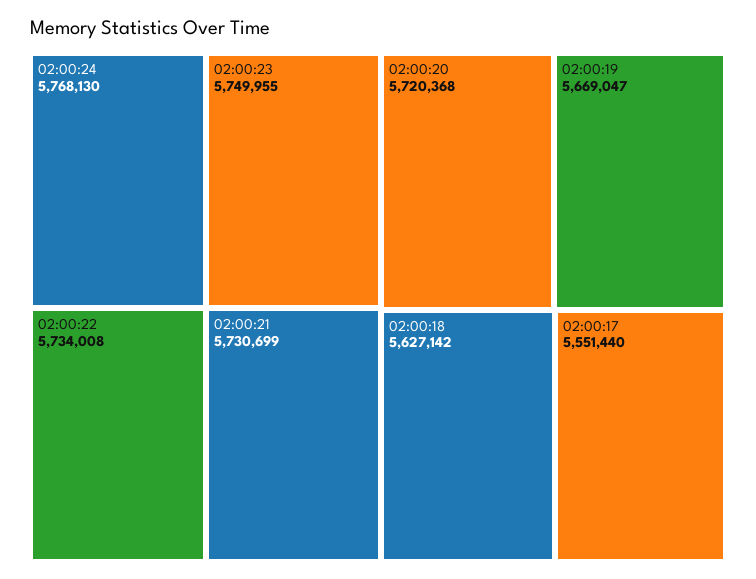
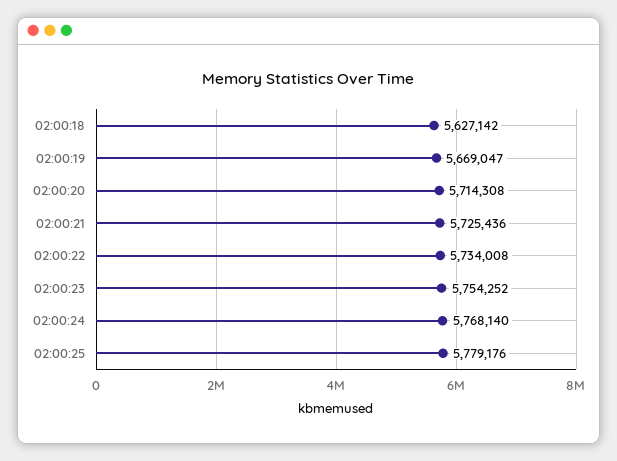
02:00:24: 5768130 -> 5768140
02:00:23: 5749955 -> 5754252
02:00:21: 5730699 -> 5725436
02:00:20: 5720368 -> 5714308
02:00:17: 5551440 -> none
02:00:25: none -> 5779176

